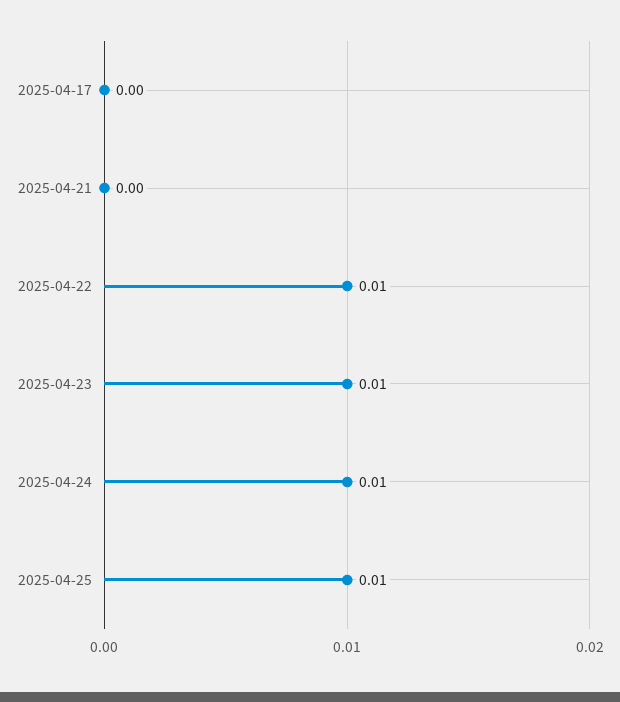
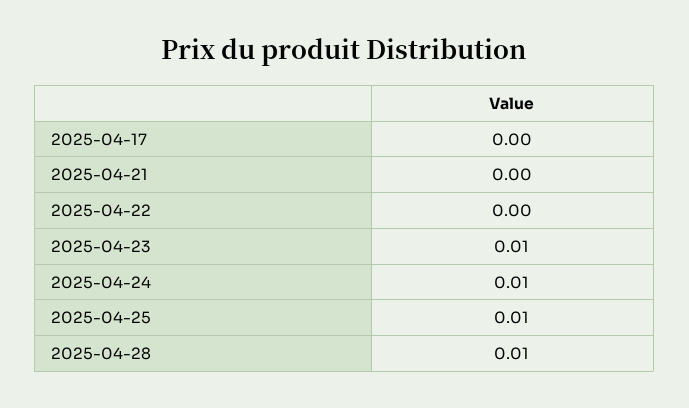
2025-04-22: 0.01 -> 0
2025-04-28: none -> 0.01

